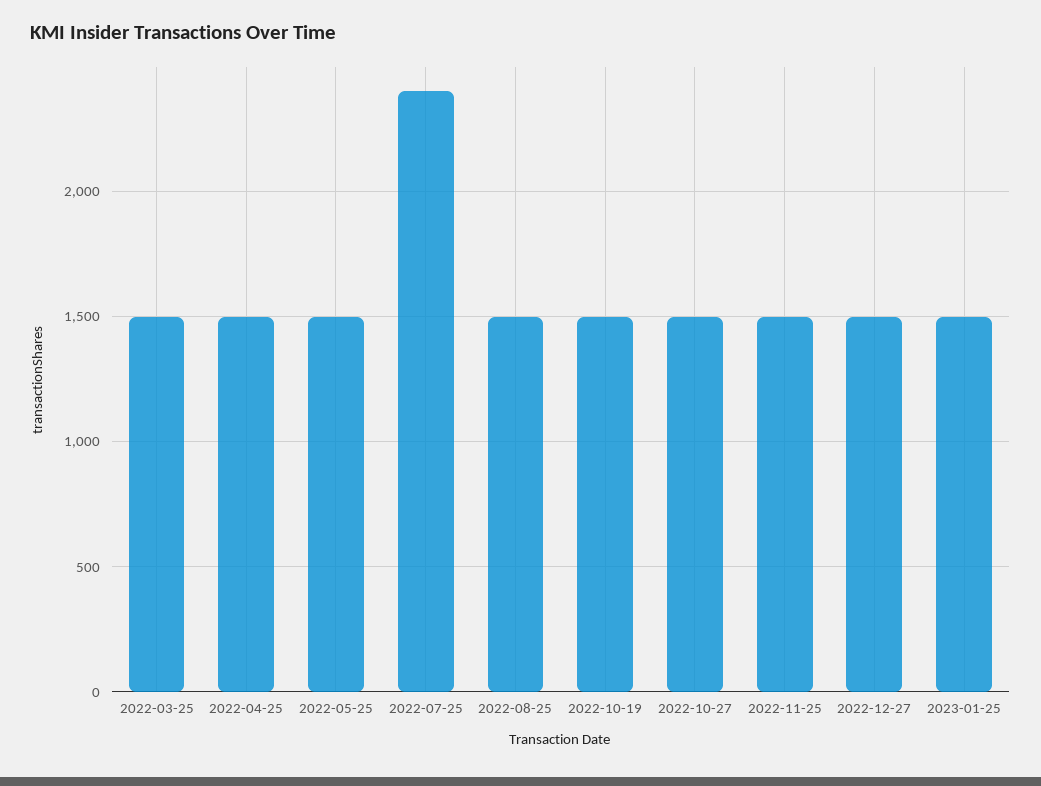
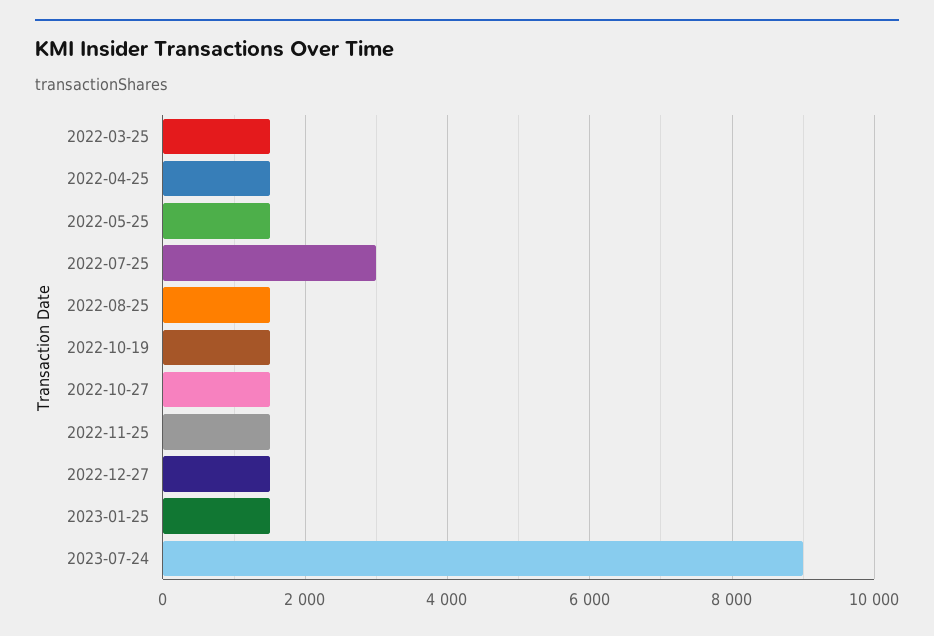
2022-07-25: 2400 -> 3000
2023-07-24: none -> 9000

